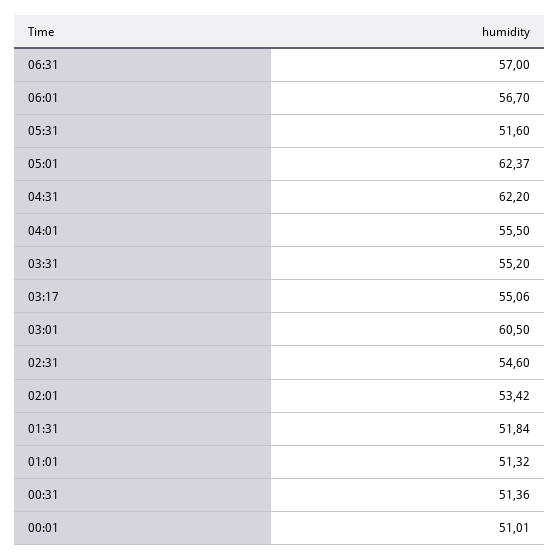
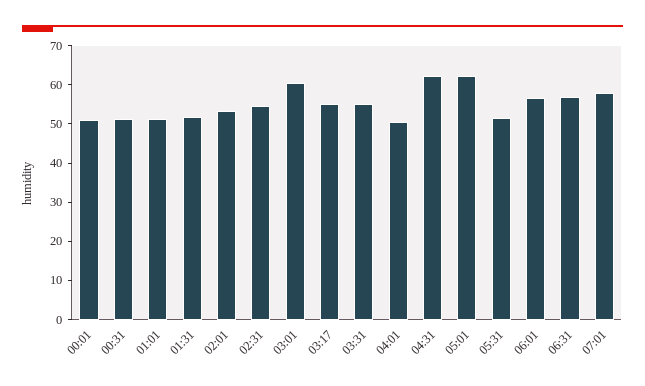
04:01: 55.5 -> 50
07:01: none -> 57.5

